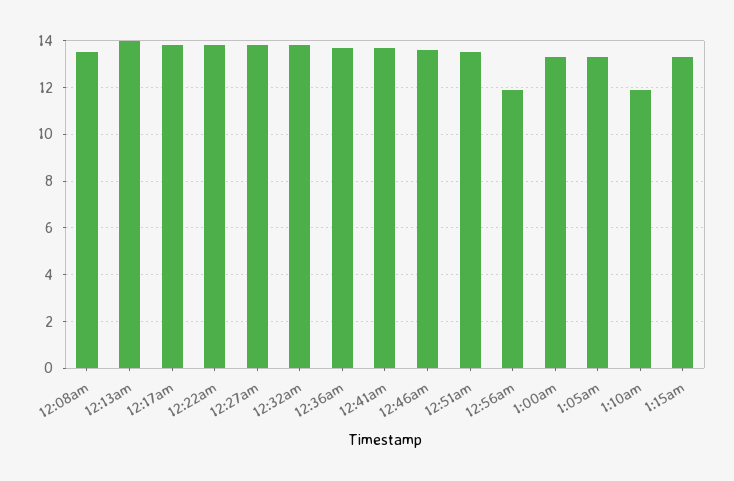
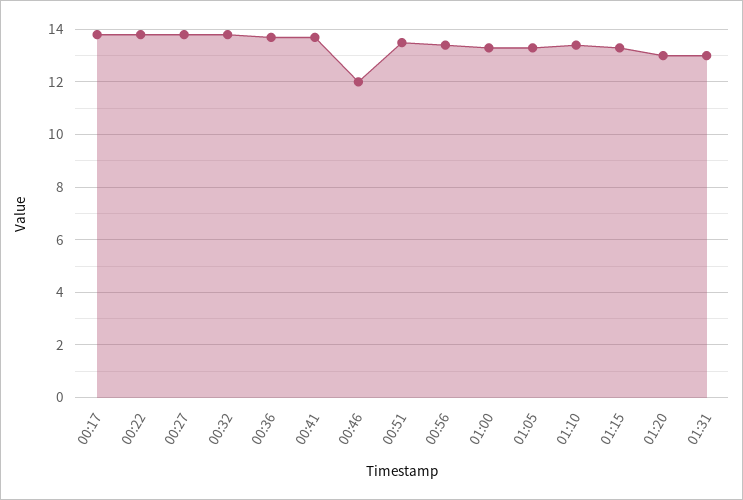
12:08am: 13.5 -> none
12:13am: 14 -> none
12:46am: 13.5 -> 12
12:56am: 12 -> 13.5
1:10am: 12 -> 13.5
01:20: none -> 13
01:31: none -> 13

